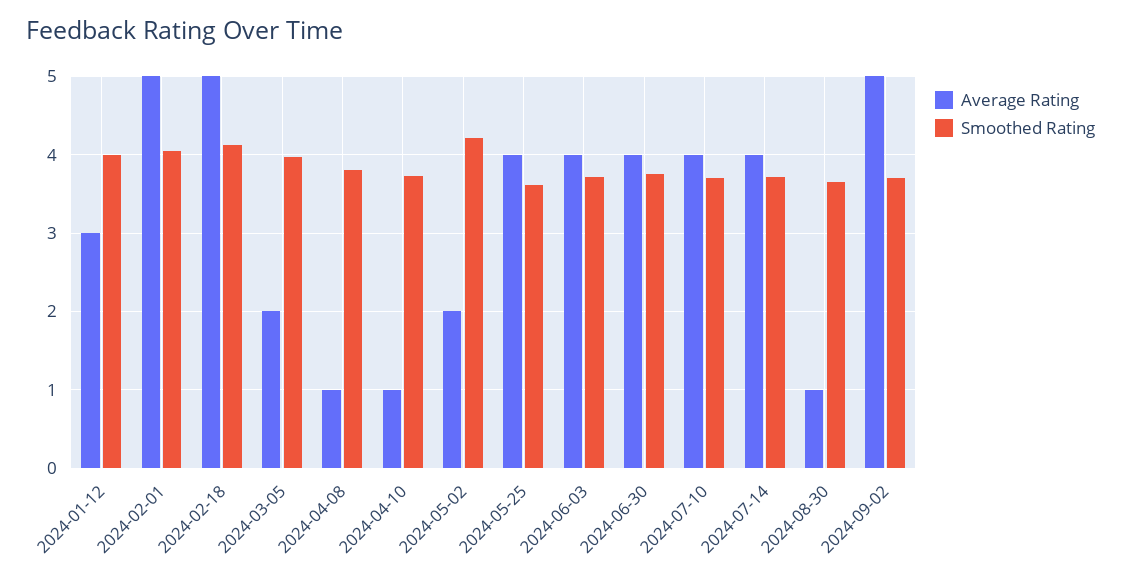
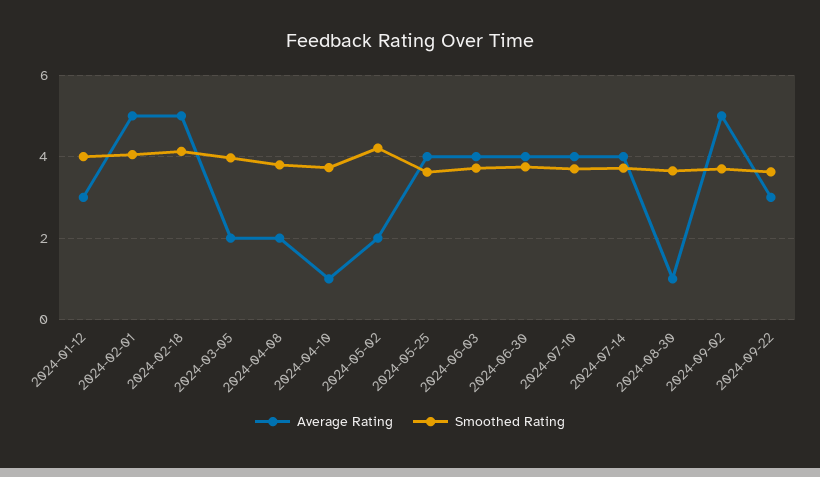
Average Rating, 2024-04-08: 1 -> 2
Average Rating, 2024-09-22: none -> 3
Smoothed Rating, 2024-09-22: none -> 3.6

